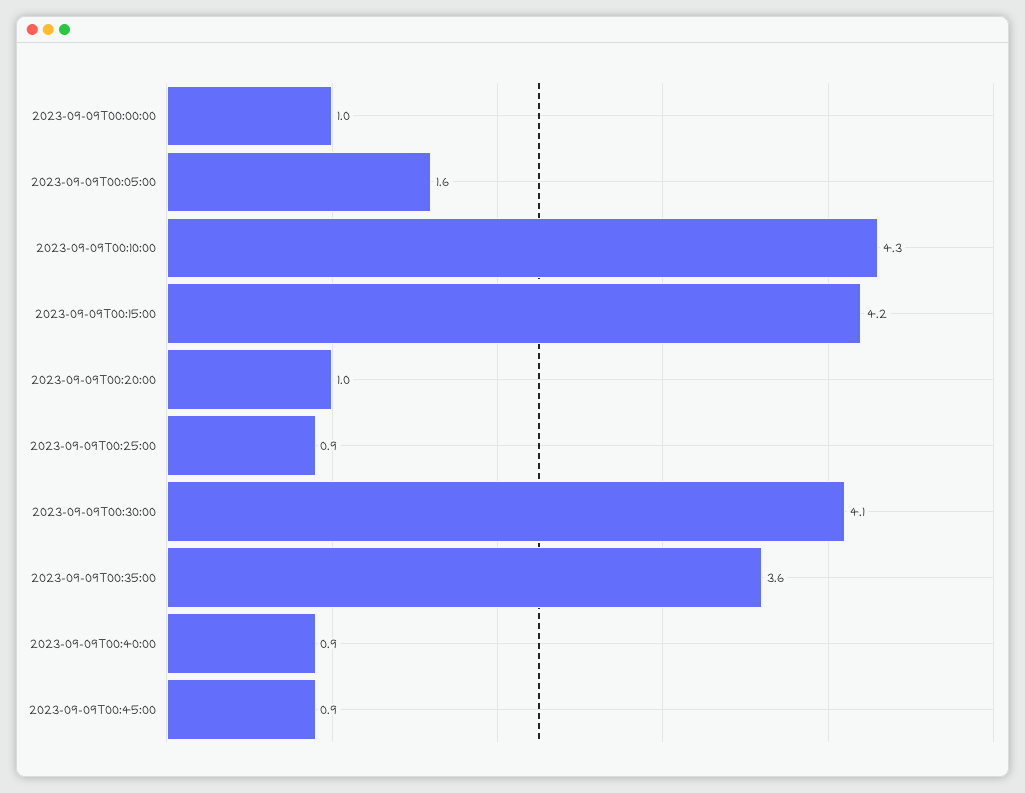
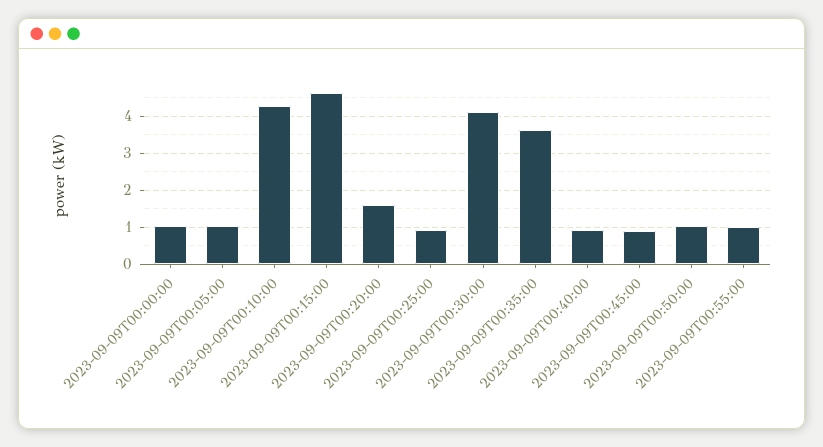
2023-09-09T00:05:00: 1.6 -> 1
2023-09-09T00:15:00: 4.2 -> 4.6
2023-09-09T00:20:00: 1 -> 1.6
2023-09-09T00:50:00: none -> 1
2023-09-09T00:55:00: none -> 1

